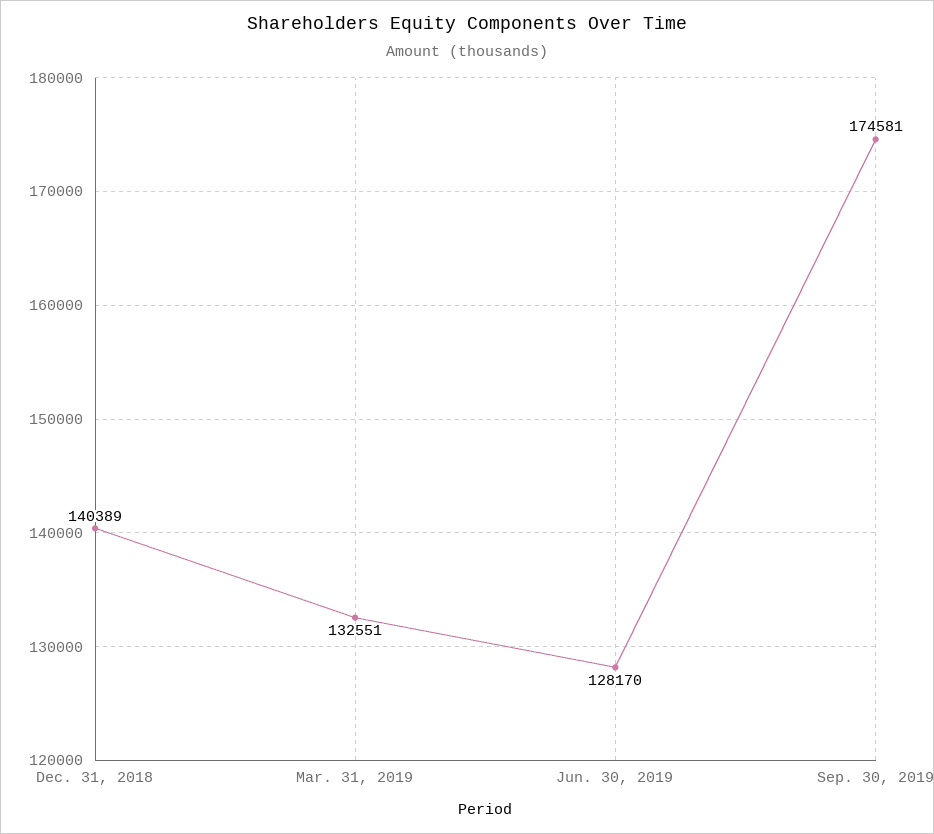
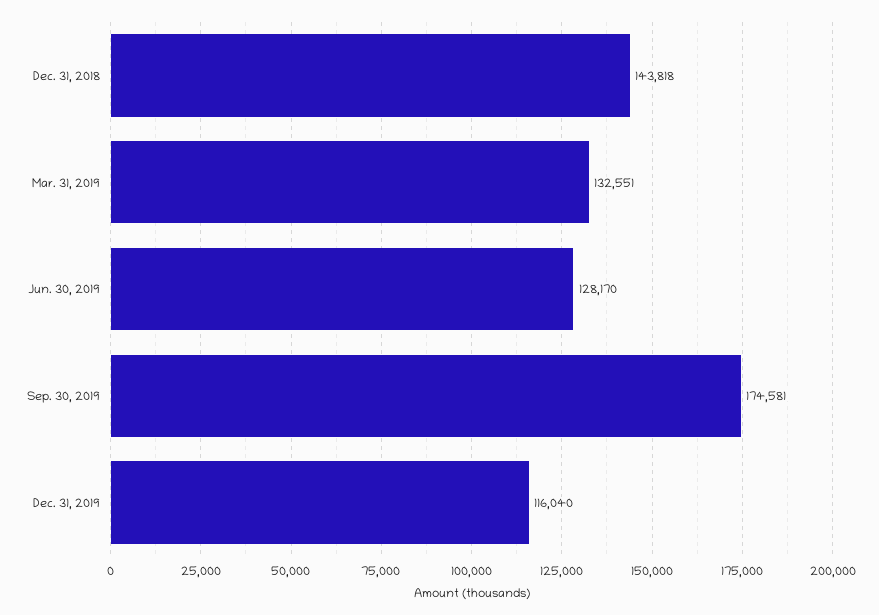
Dec. 31, 2018: 140389 -> 143818
Dec. 31, 2019: none -> 116040

